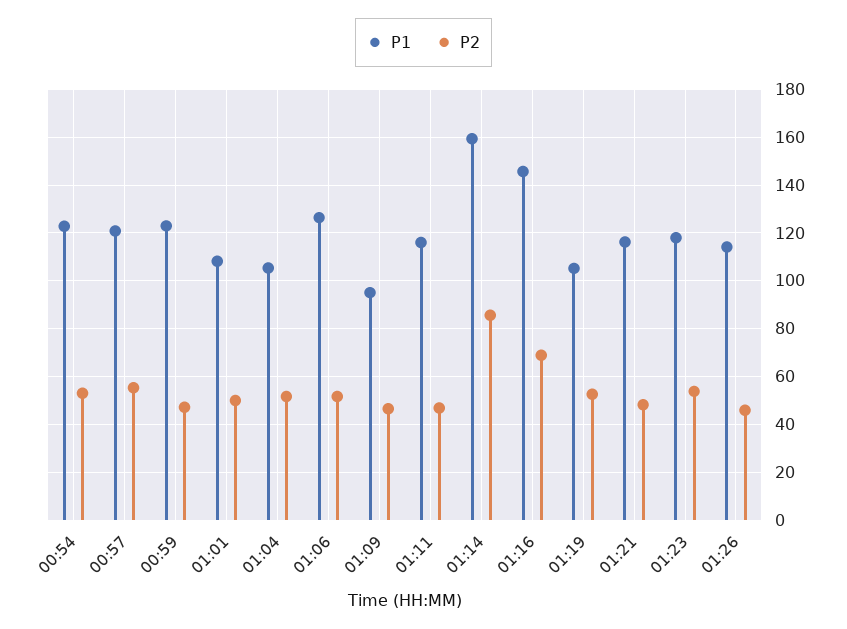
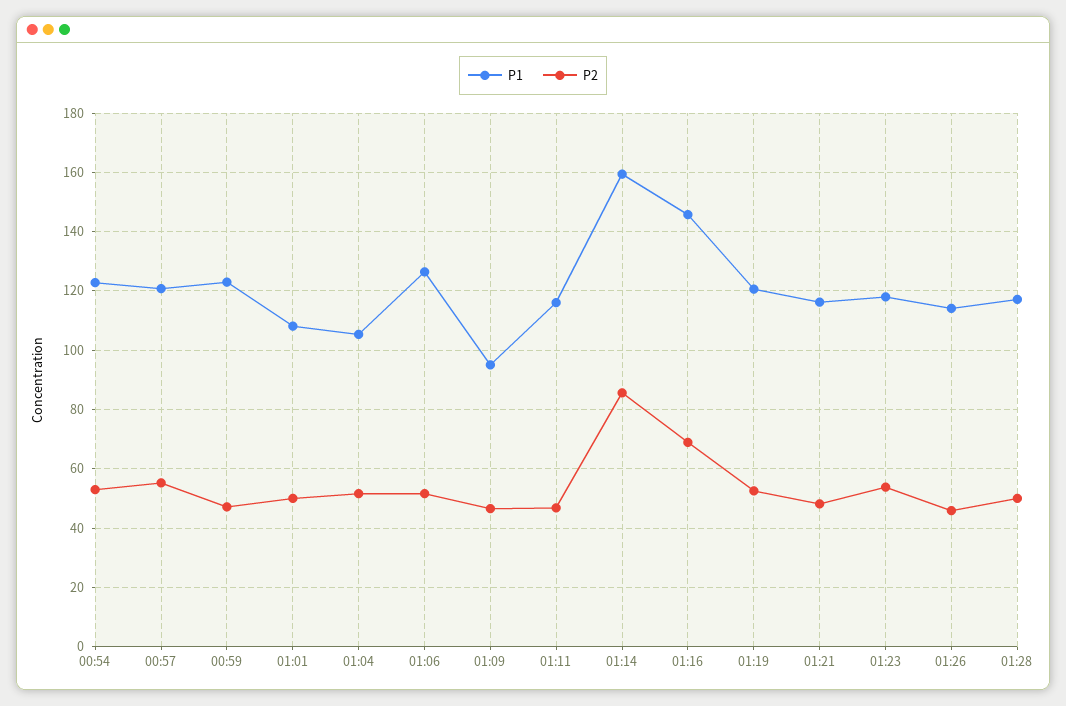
P1, 01:19: 105 -> 120
P1, 01:28: none -> 117.5
P2, 01:28: none -> 50

